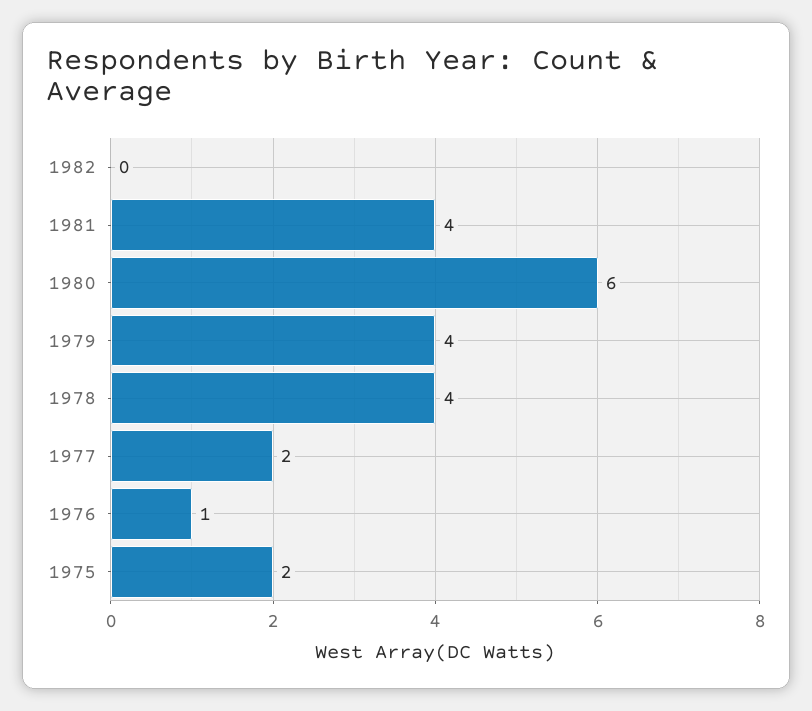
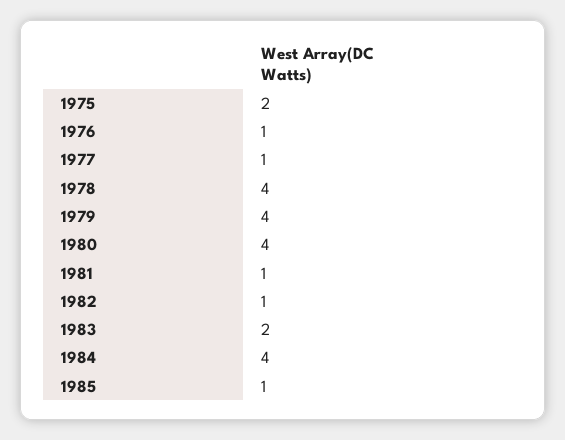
1982: 0 -> 1
1981: 4 -> 1
1980: 6 -> 4
1977: 2 -> 1
1983: none -> 2
1984: none -> 4
1985: none -> 1

